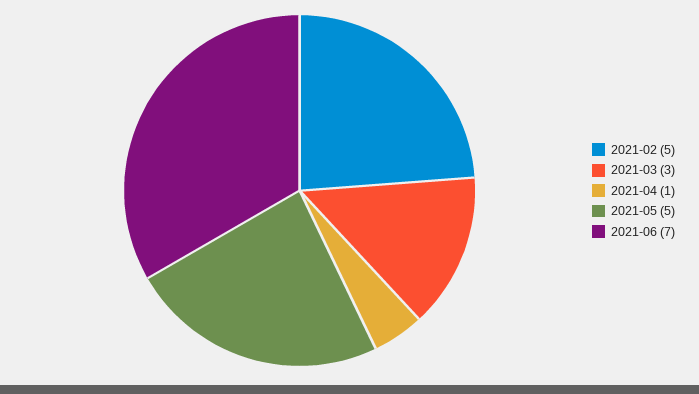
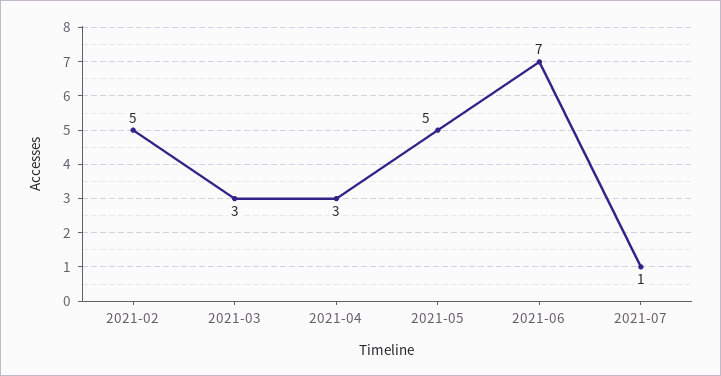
2021-04: 1 -> 3
2021-07: none -> 1

